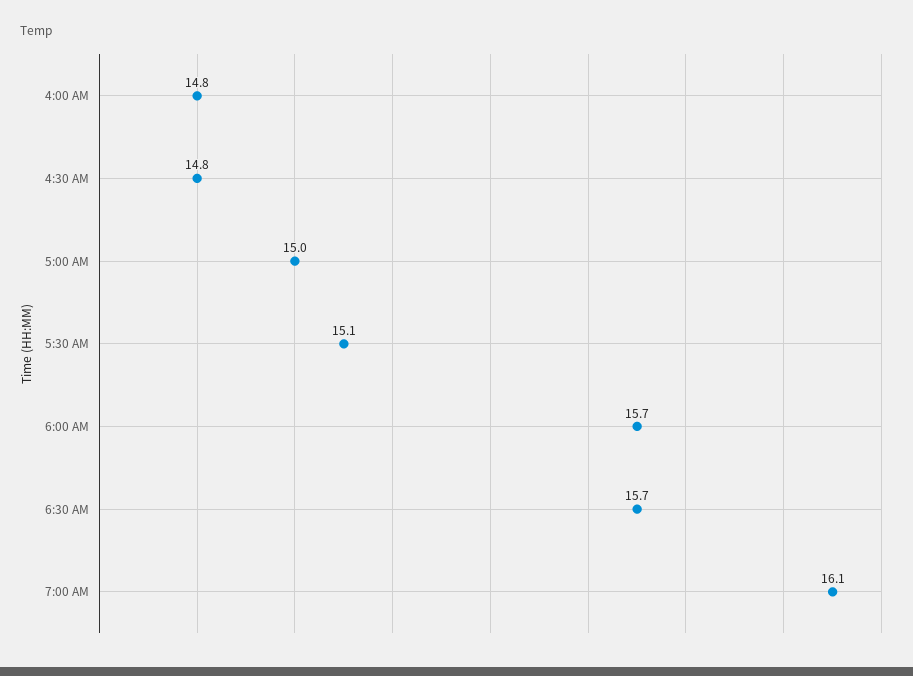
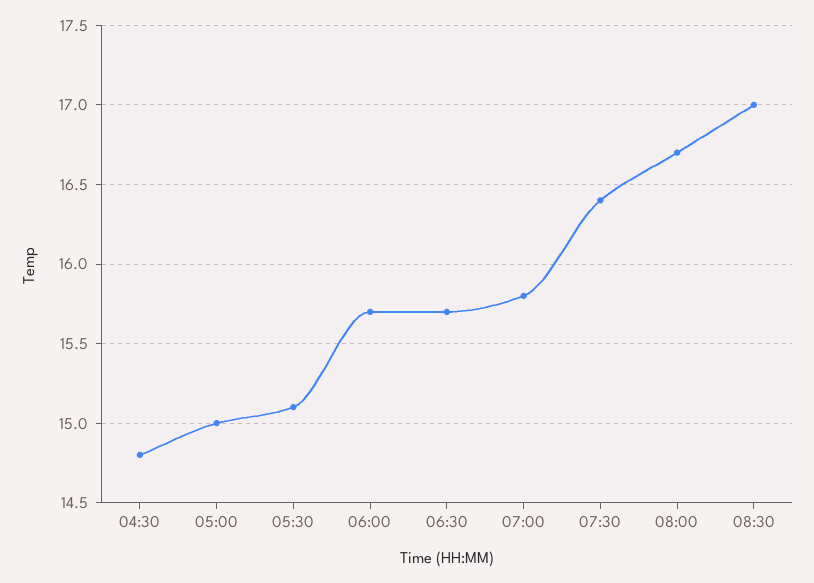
4:00 AM: 14.8 -> none
7:00 AM: 16.1 -> 15.8
07:30: none -> 16.4
08:00: none -> 16.7
08:30: none -> 17

